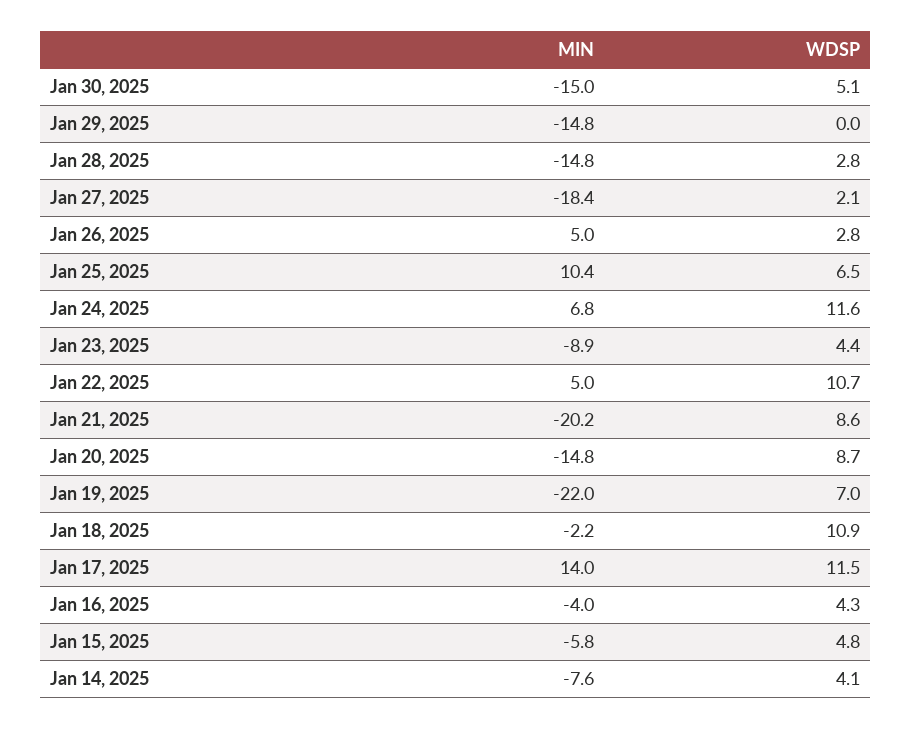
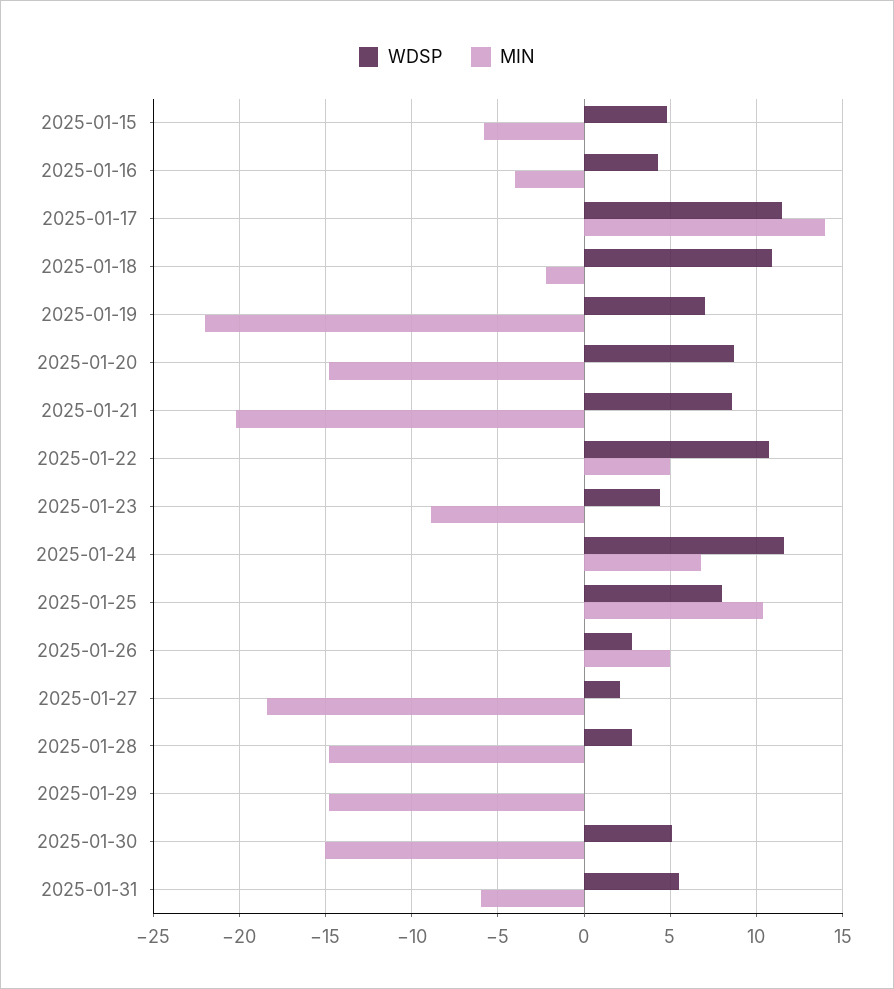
WDSP, Jan 25, 2025: 6.5 -> 8
MIN, Jan 14, 2025: -7.6 -> none
WDSP, Jan 14, 2025: 4.1 -> none
WDSP, 2025-01-31: none -> 5.5
MIN, 2025-01-31: none -> -6

